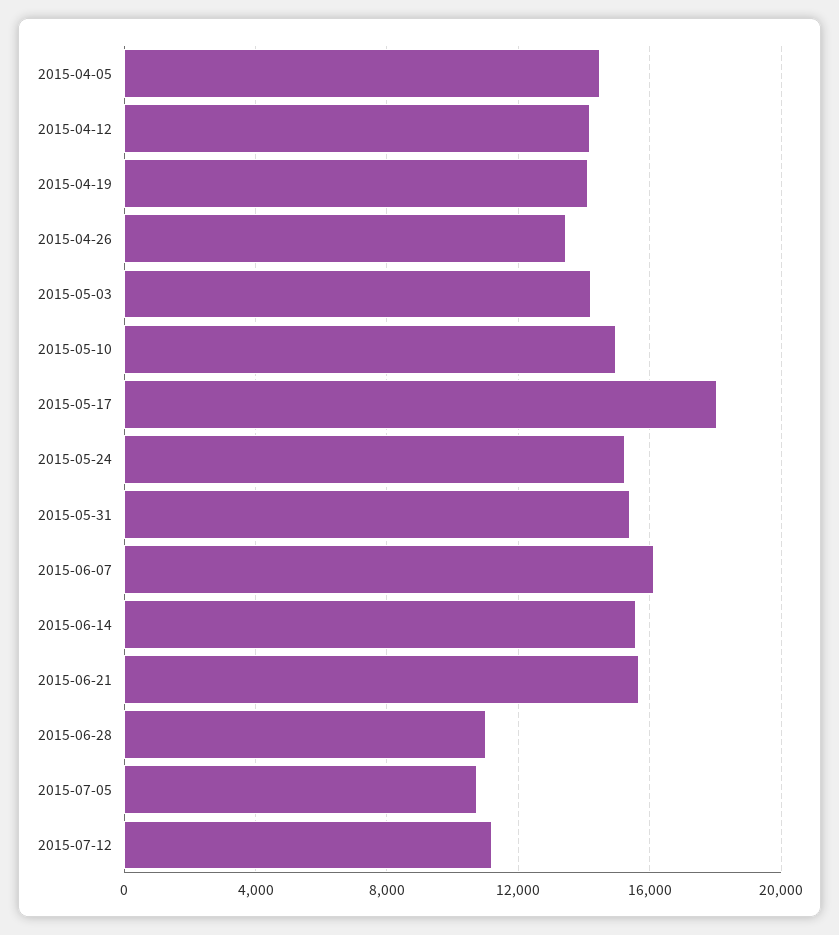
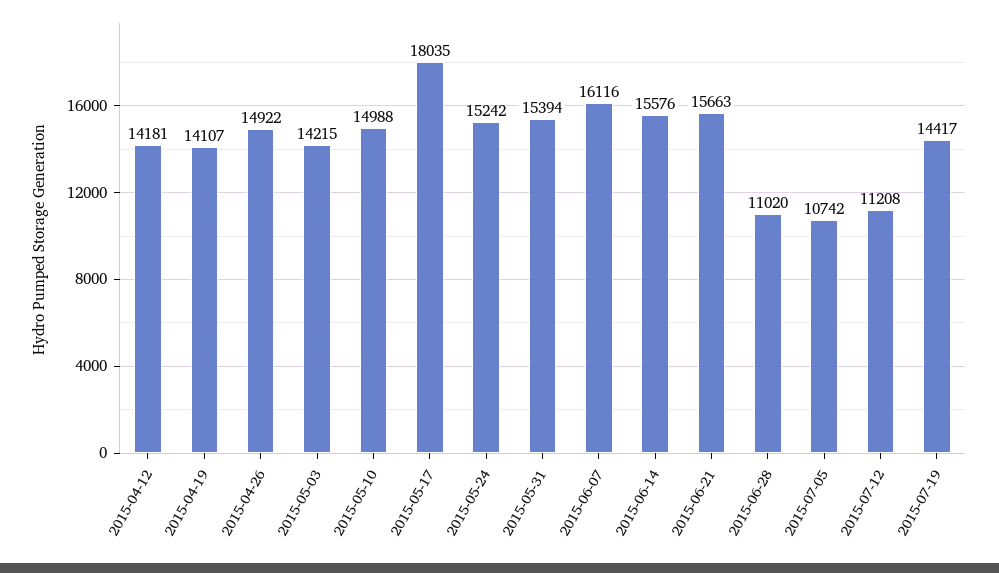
2015-04-05: 14500 -> none
2015-04-26: 13500 -> 14922
2015-07-19: none -> 14417

